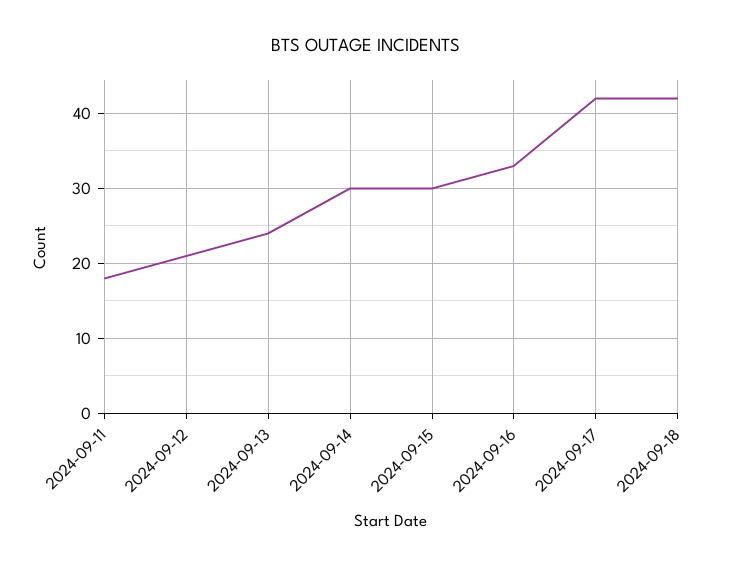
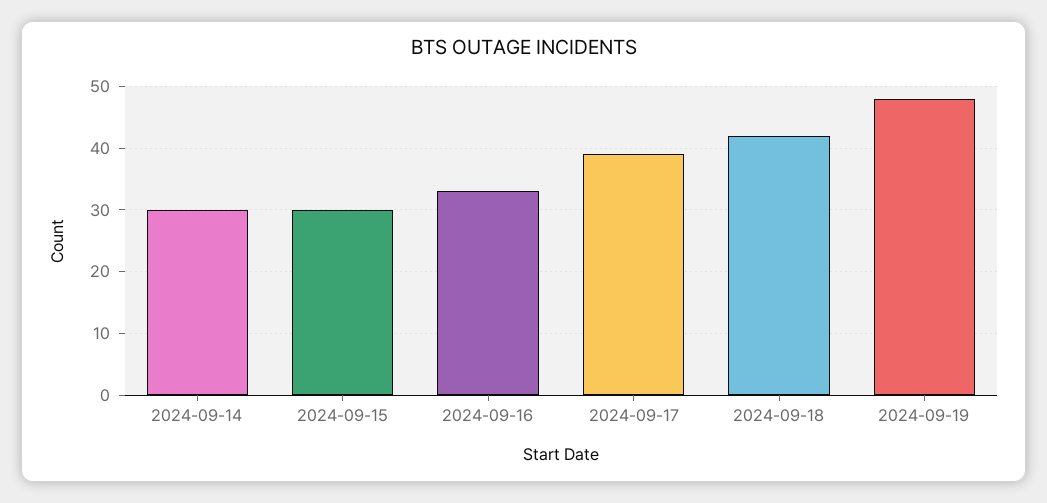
2024-09-11: 18 -> none
2024-09-12: 21 -> none
2024-09-13: 24 -> none
2024-09-17: 42 -> 39
2024-09-19: none -> 48

